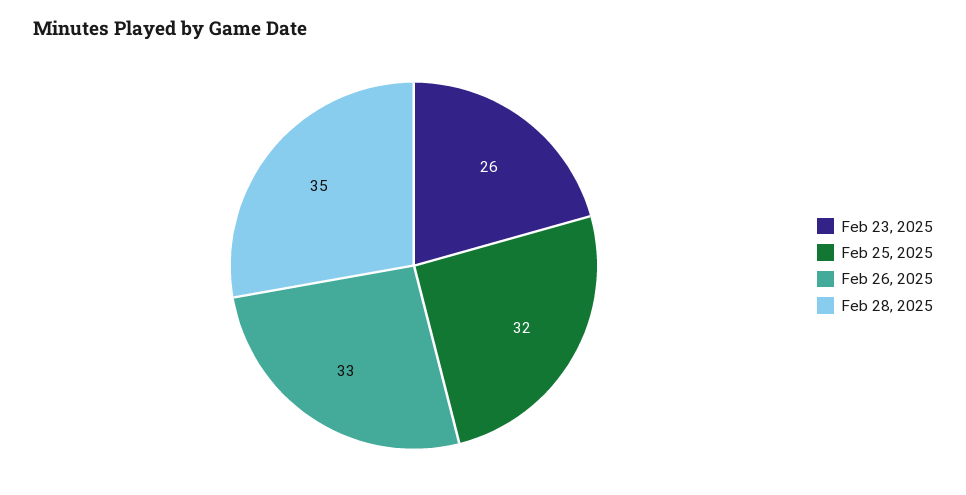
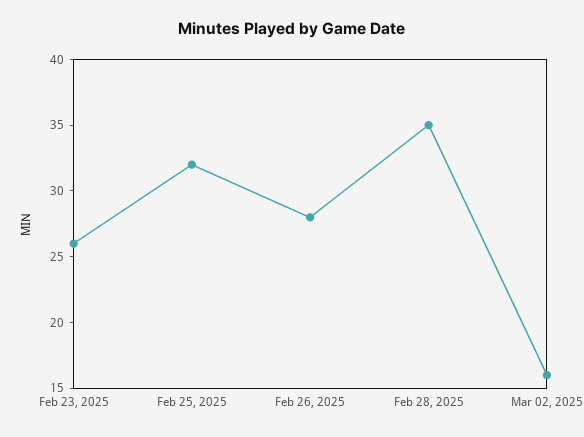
Feb 26, 2025: 33 -> 28
Mar 02, 2025: none -> 16

